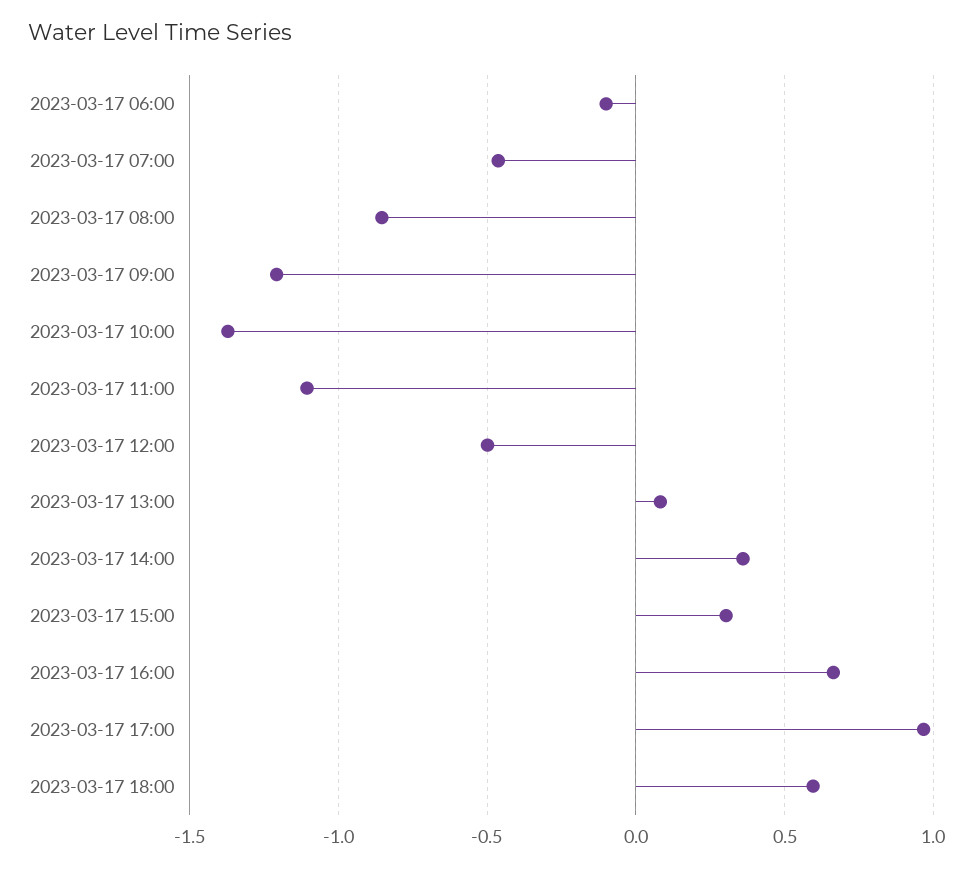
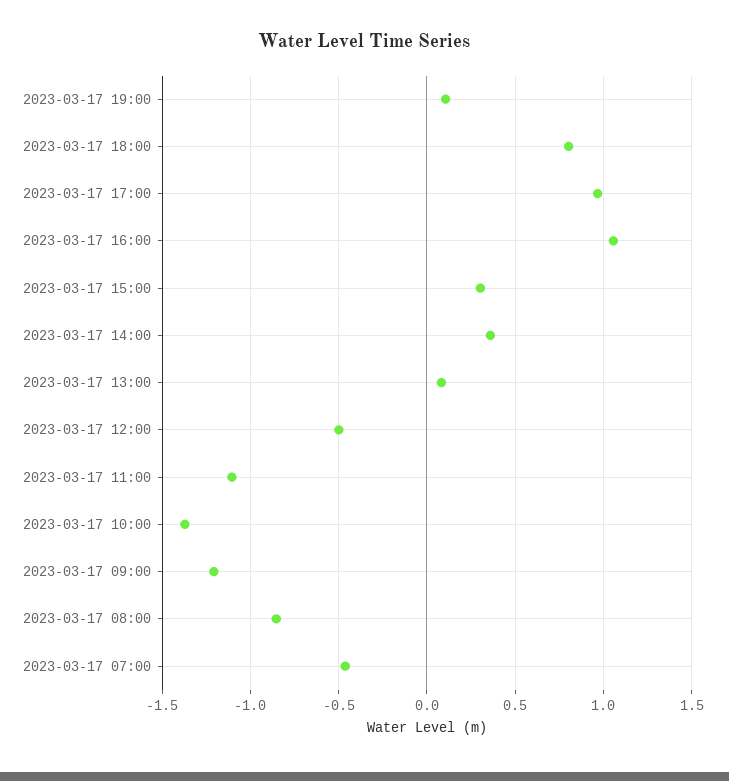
2023-03-17 06:00: -0.1 -> none
2023-03-17 16:00: 0.65 -> 1.05
2023-03-17 18:00: 0.6 -> 0.8
2023-03-17 19:00: none -> 0.1

